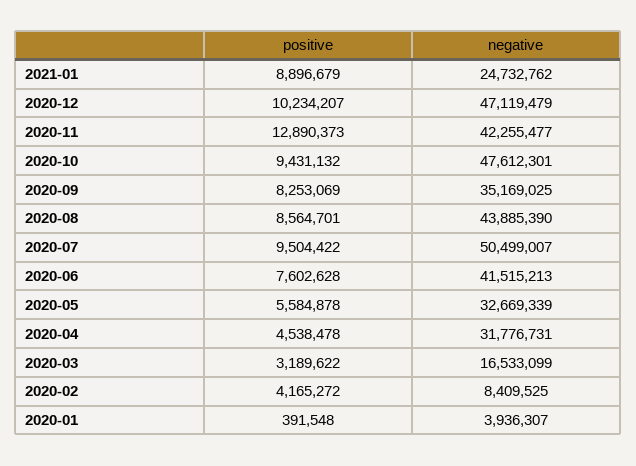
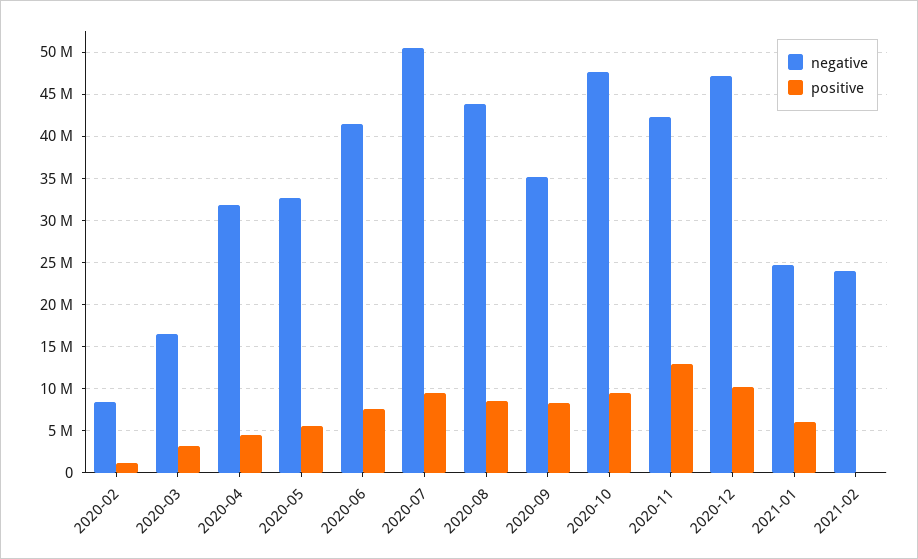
positive, 2021-01: 8896679 -> 6000000
positive, 2020-02: 4165272 -> 1000000
positive, 2020-01: 391548 -> none
negative, 2020-01: 3936307 -> none
negative, 2021-02: none -> 24000000
positive, 2021-02: none -> 0

